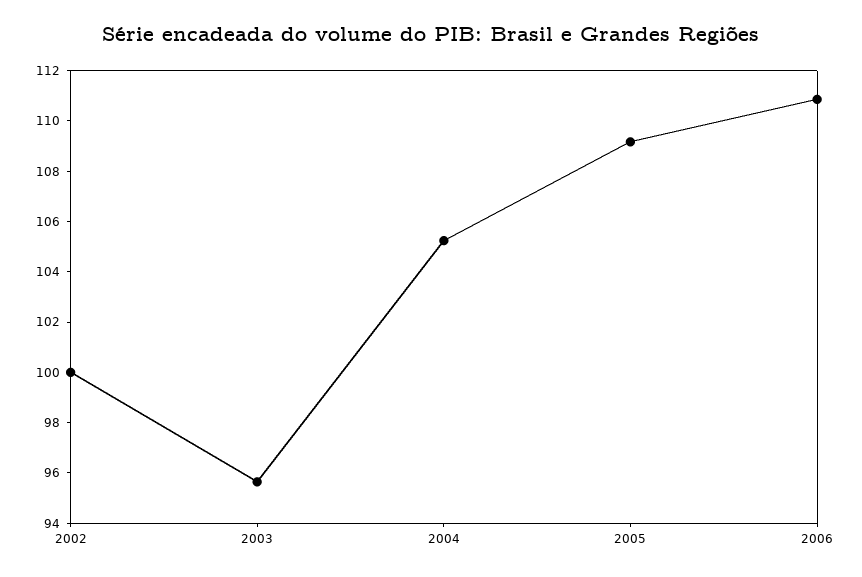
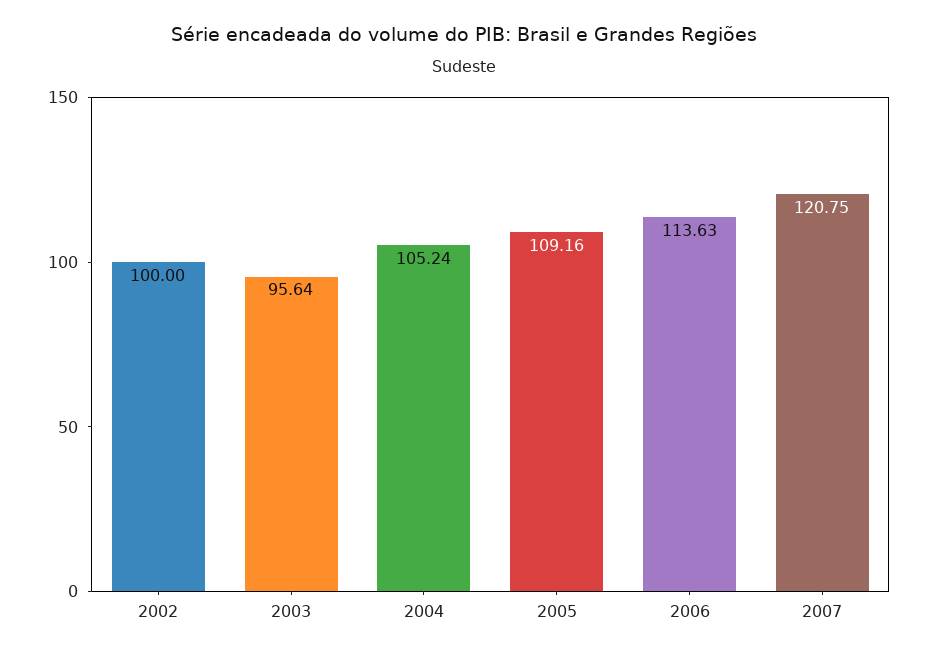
2006: 111 -> 113.63
2007: none -> 120.75

